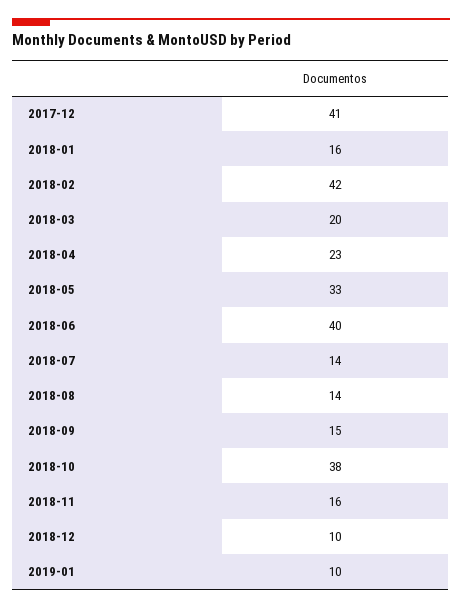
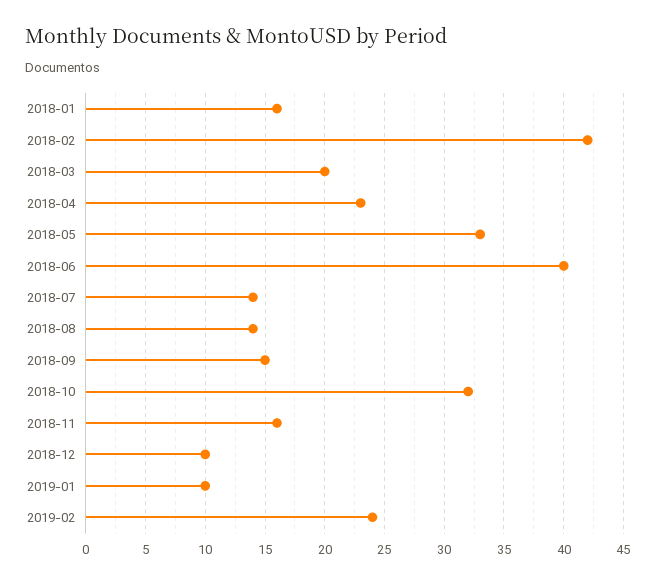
2017-12: 41 -> none
2018-10: 38 -> 32
2019-02: none -> 24

